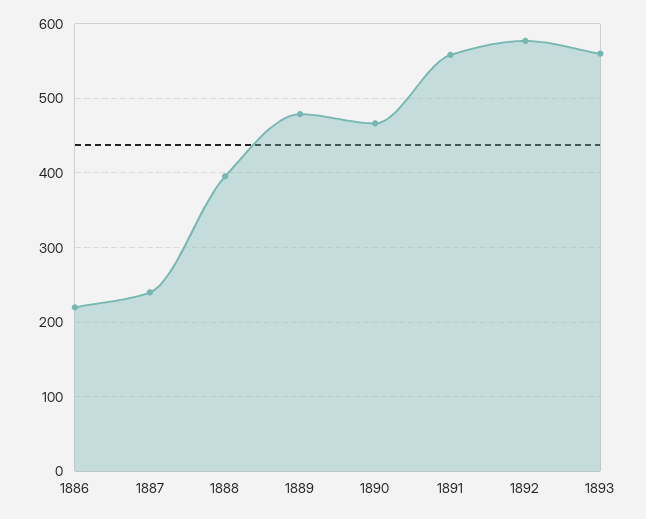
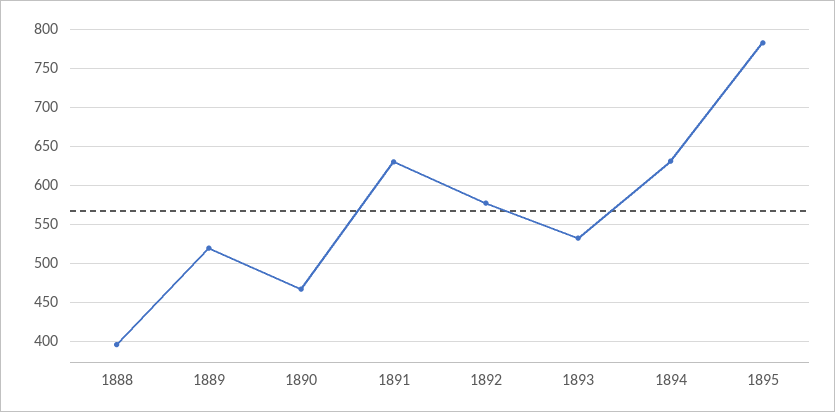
1886: 220 -> none
1887: 240 -> none
1889: 480 -> 520
1891: 560 -> 630
1893: 560 -> 530
1894: none -> 630
1895: none -> 780

